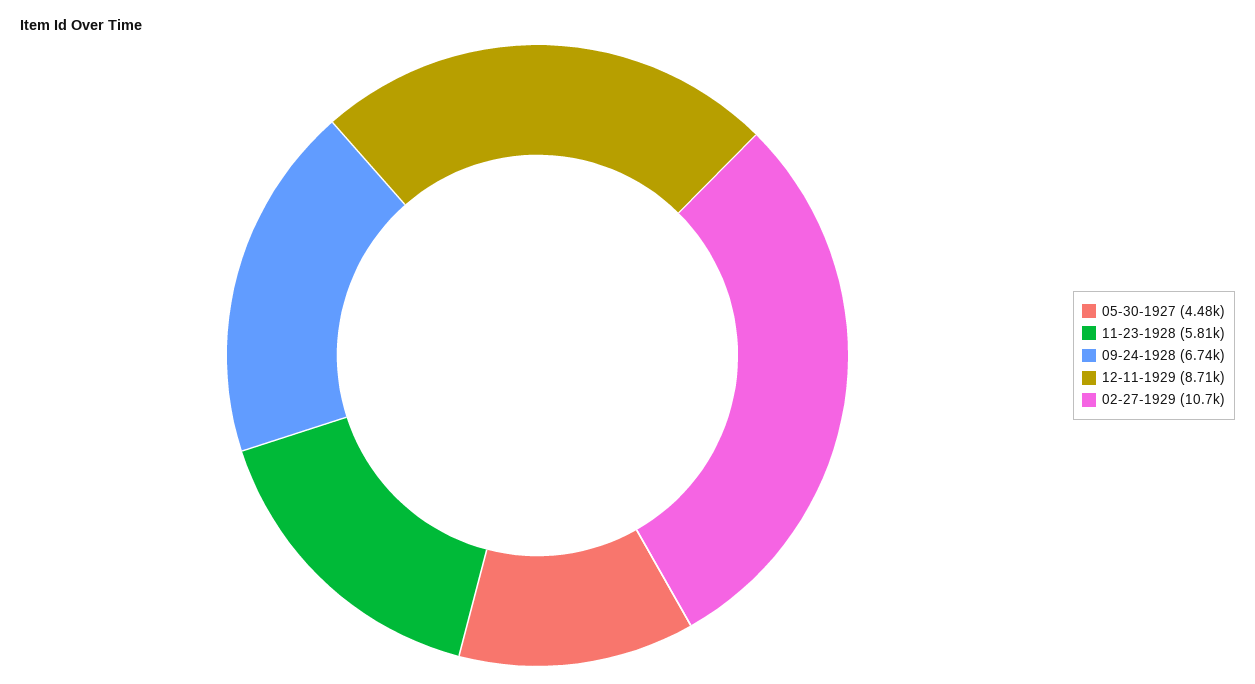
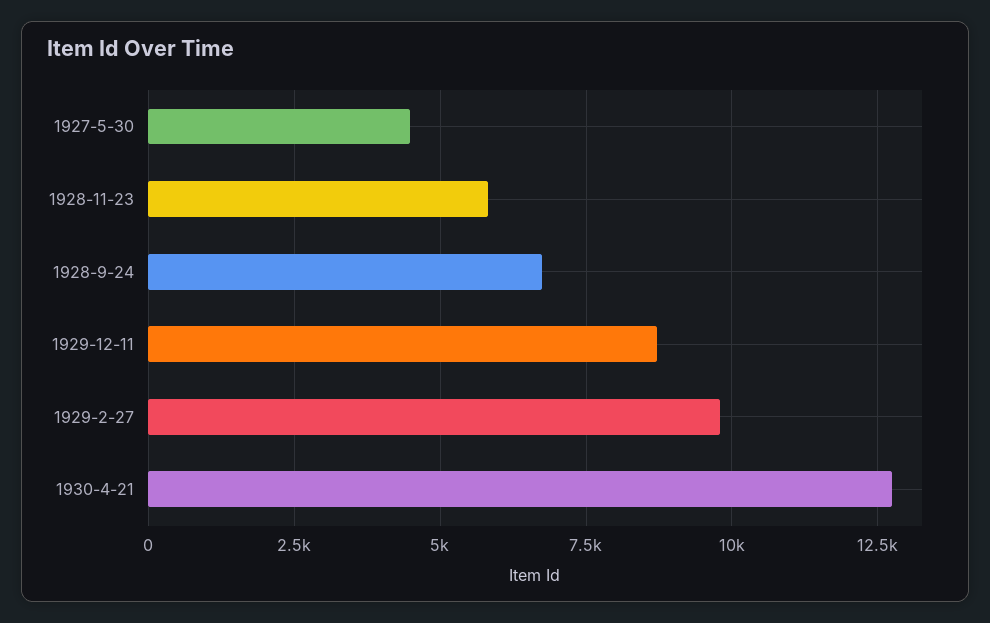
02-27-1929: 10700 -> 9750
1930-4-21: none -> 12750

